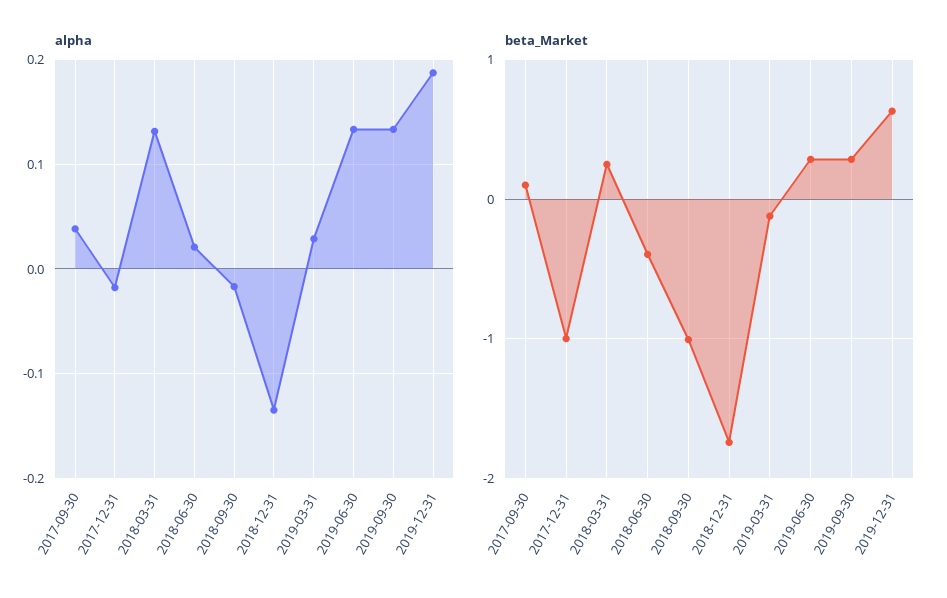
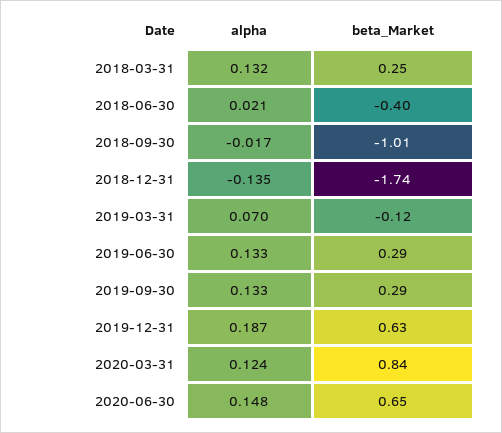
alpha, 2017-09-30: 0.04 -> none
alpha, 2017-12-31: -0.02 -> none
alpha, 2019-03-31: 0.03 -> 0.07
beta_Market, 2017-09-30: 0.1 -> none
beta_Market, 2017-12-31: -1 -> none
alpha, 2020-03-31: none -> 0.124
beta_Market, 2020-03-31: none -> 0.84
alpha, 2020-06-30: none -> 0.148
beta_Market, 2020-06-30: none -> 0.65

